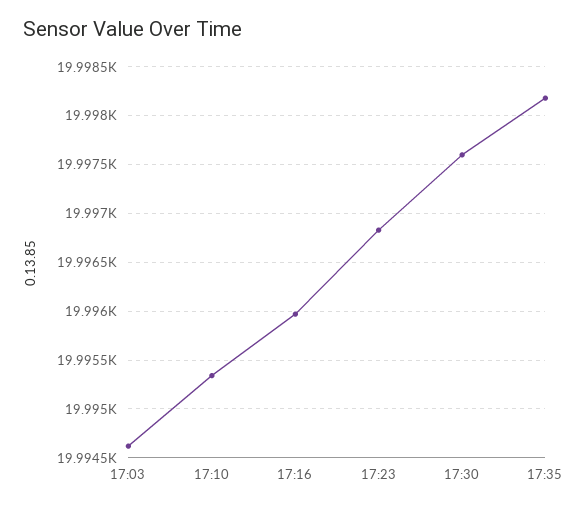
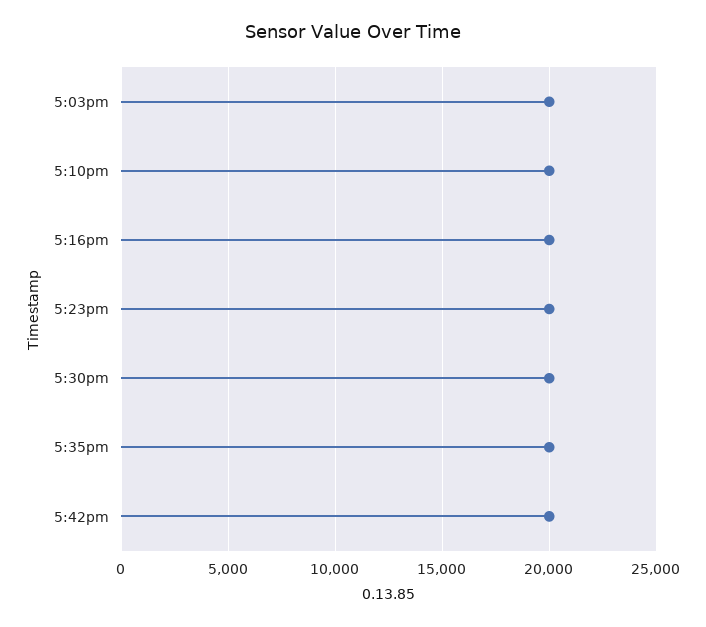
5:42pm: none -> 20000

